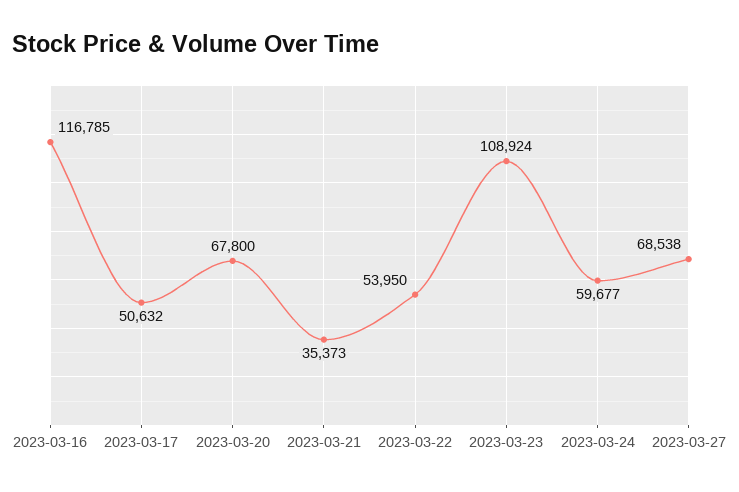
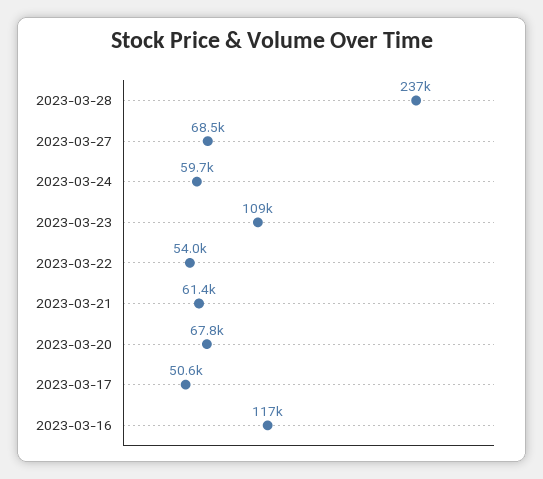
2023-03-21: 35373 -> 61400
2023-03-28: none -> 237000

